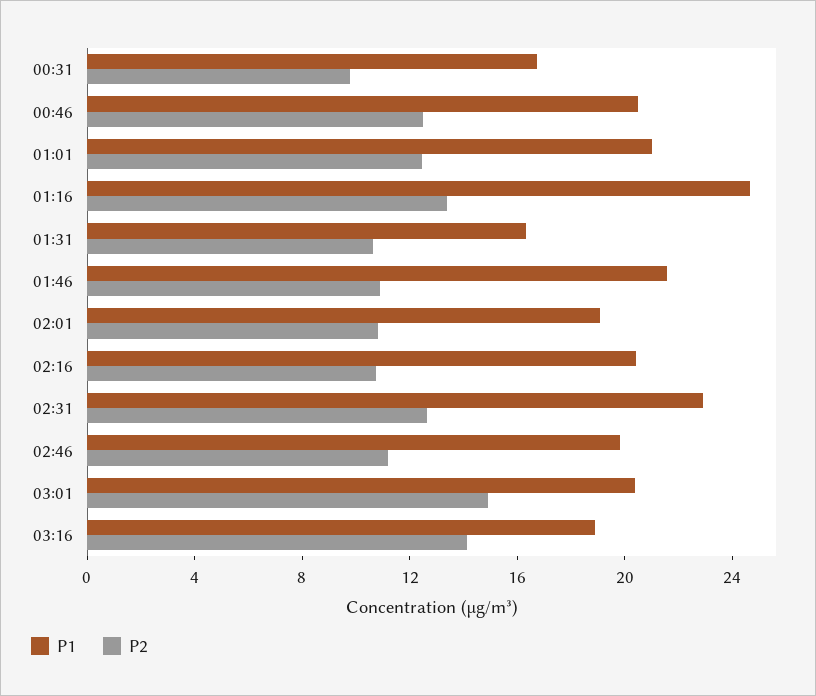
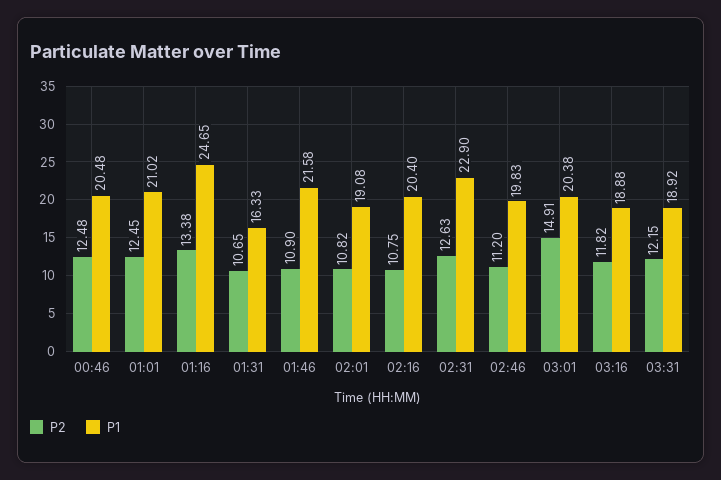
P1, 00:31: 17 -> none
P2, 00:31: 10 -> none
P2, 03:16: 14 -> 11.82
P2, 03:31: none -> 12.15
P1, 03:31: none -> 18.92

